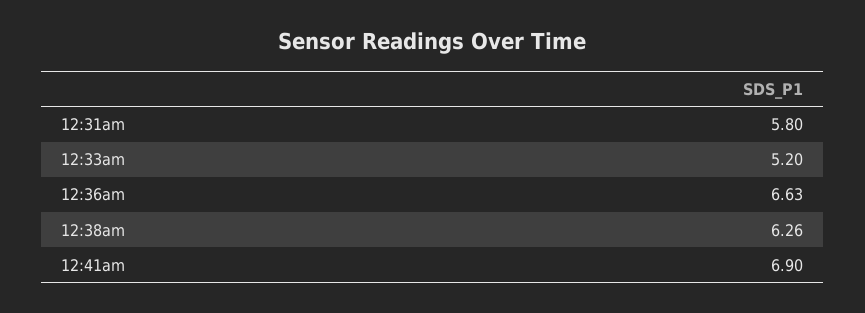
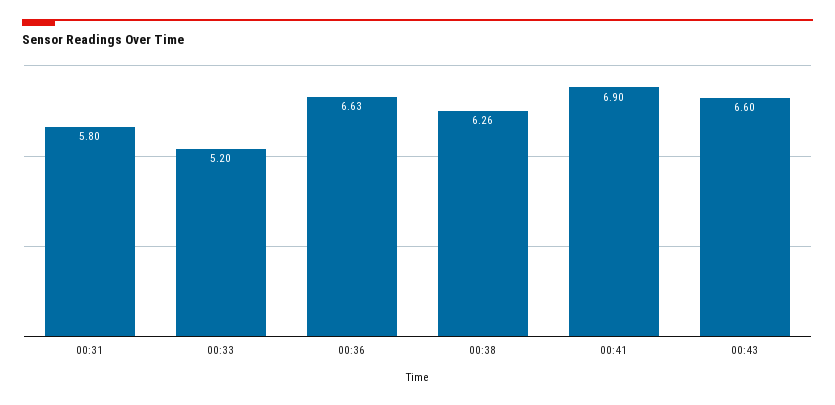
00:43: none -> 6.6

